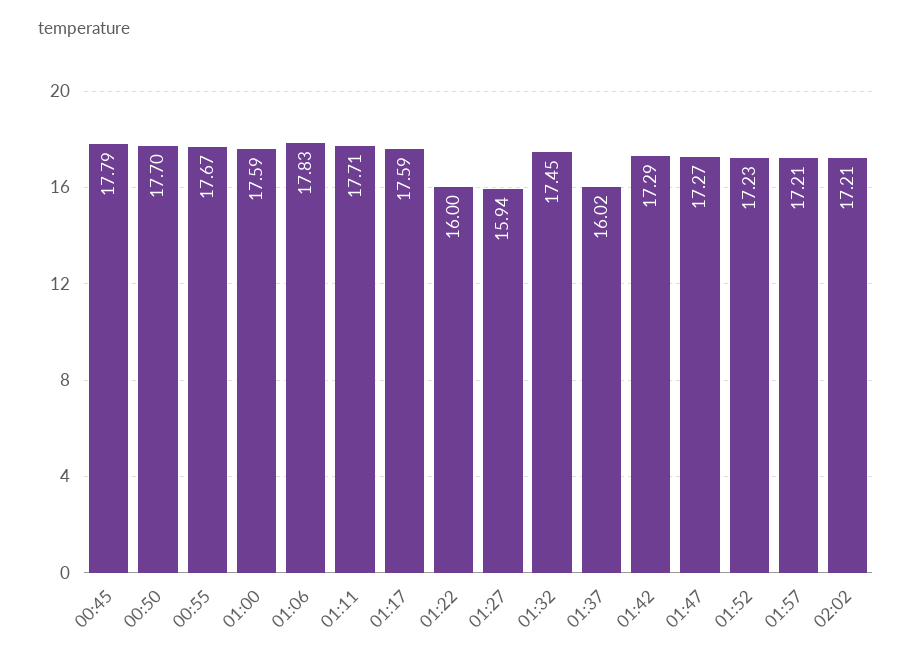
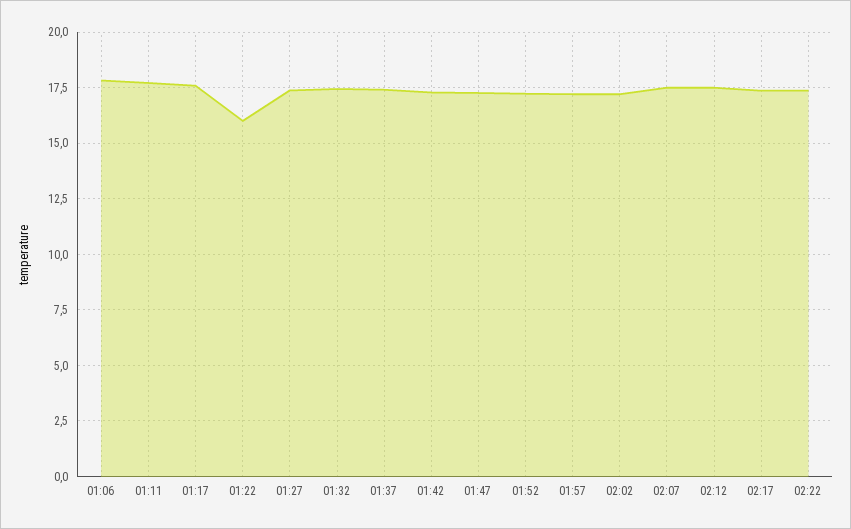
00:45: 17.79 -> none
00:50: 17.7 -> none
00:55: 17.67 -> none
01:00: 17.59 -> none
01:27: 15.94 -> 17.5
01:37: 16.02 -> 17.5
02:07: none -> 17.5
02:12: none -> 17.5
02:17: none -> 17.5
02:22: none -> 17.5

